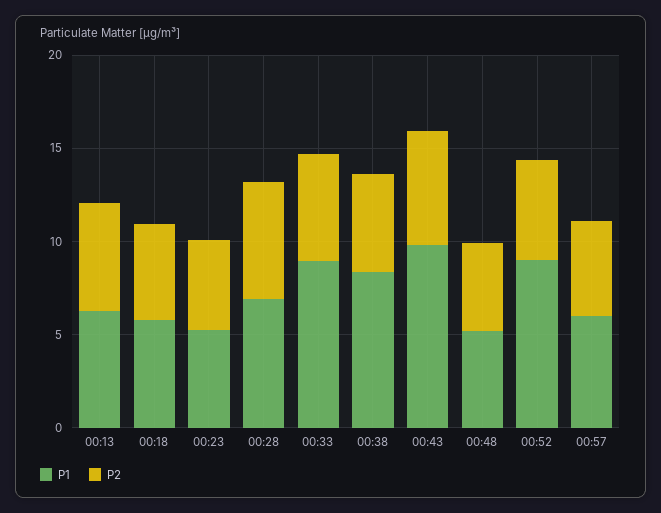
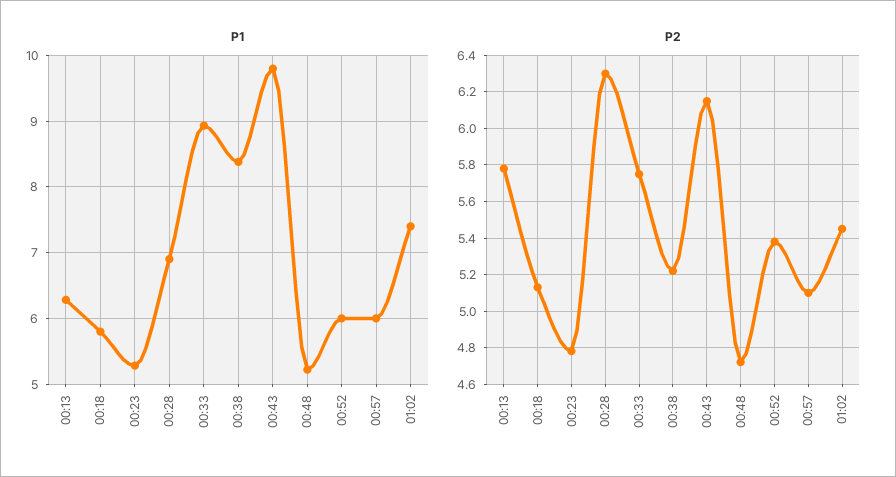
P1, 00:52: 9 -> 6
P1, 01:02: none -> 7.4
P2, 01:02: none -> 5.45

